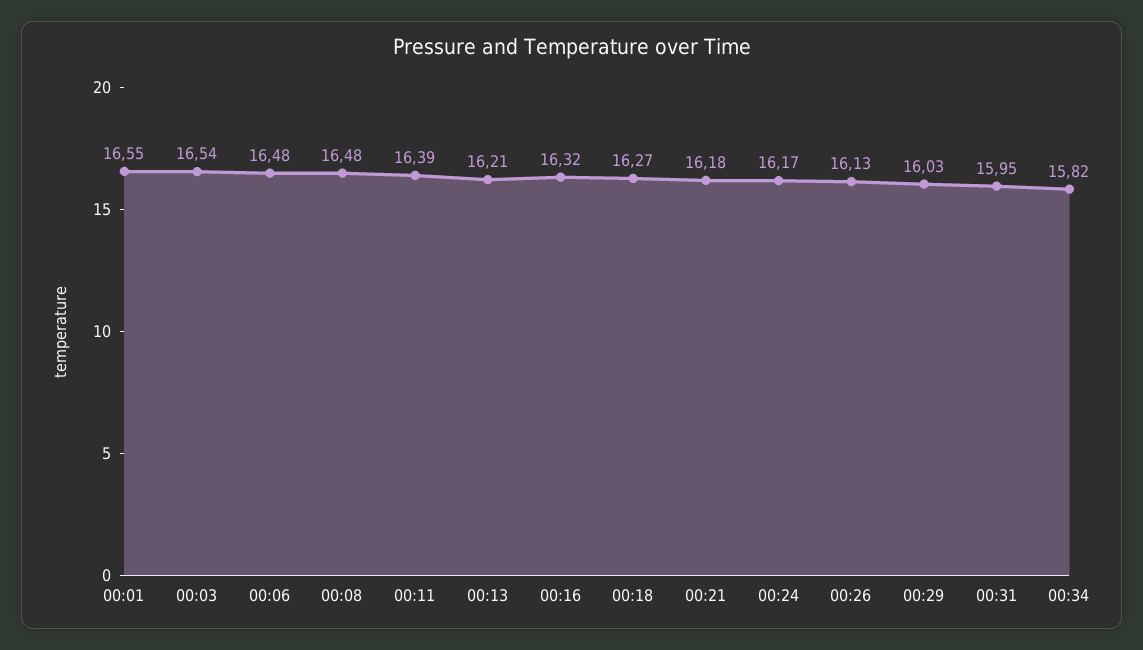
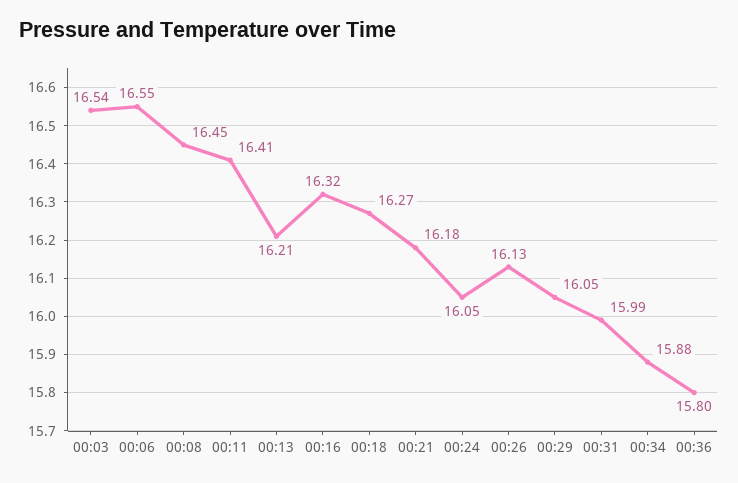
00:01: 16.55 -> none
00:06: 16.48 -> 16.55
00:08: 16.48 -> 16.45
00:11: 16.39 -> 16.41
00:24: 16.17 -> 16.05
00:29: 16.03 -> 16.05
00:31: 15.95 -> 15.99
00:34: 15.82 -> 15.88
00:36: none -> 15.8

